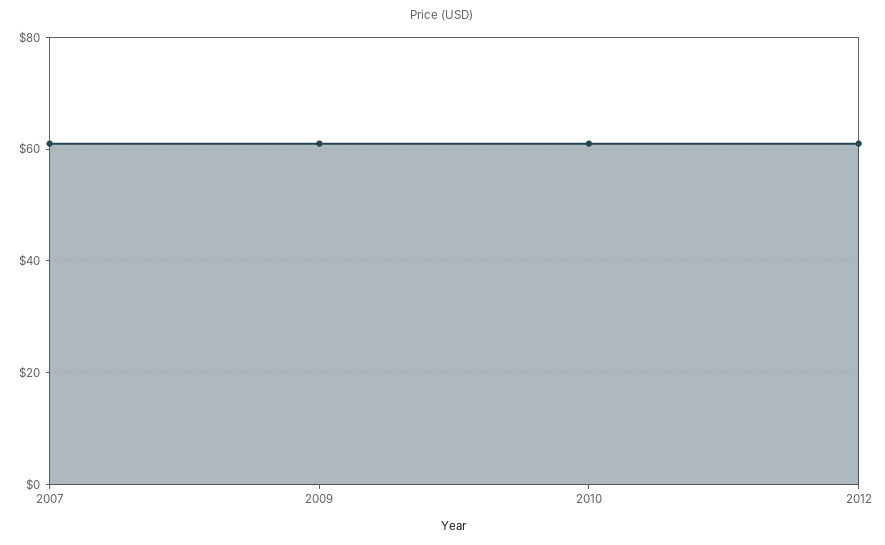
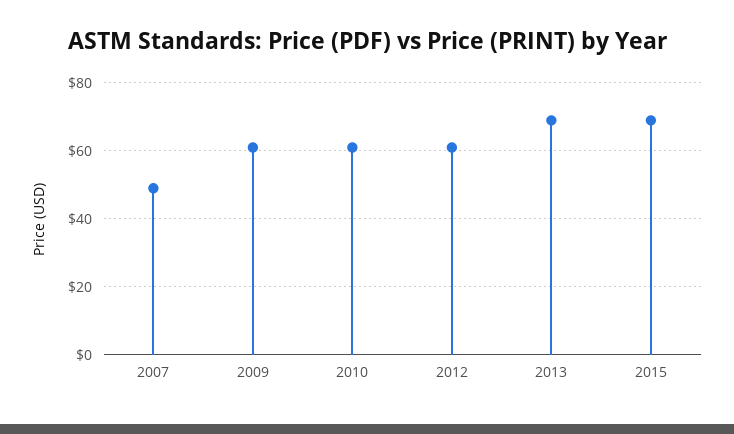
2007: 60 -> 50
2013: none -> 70
2015: none -> 70

